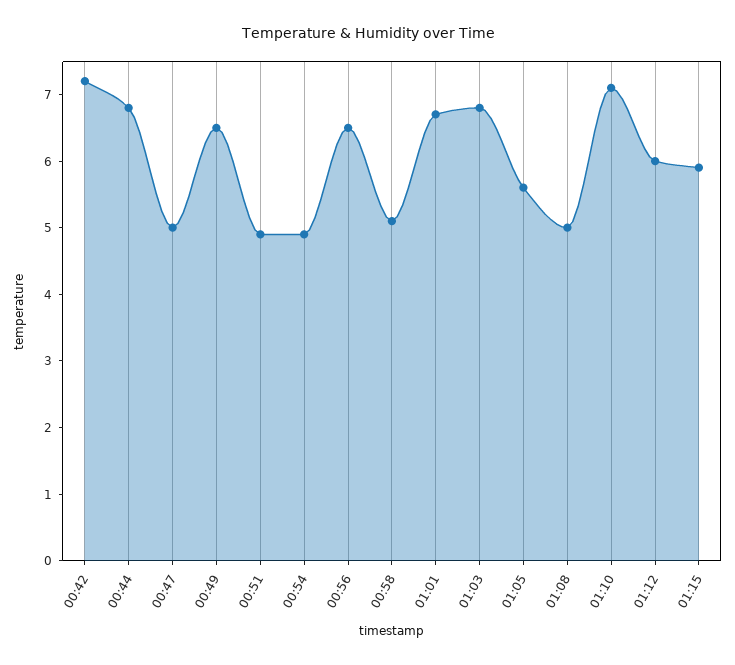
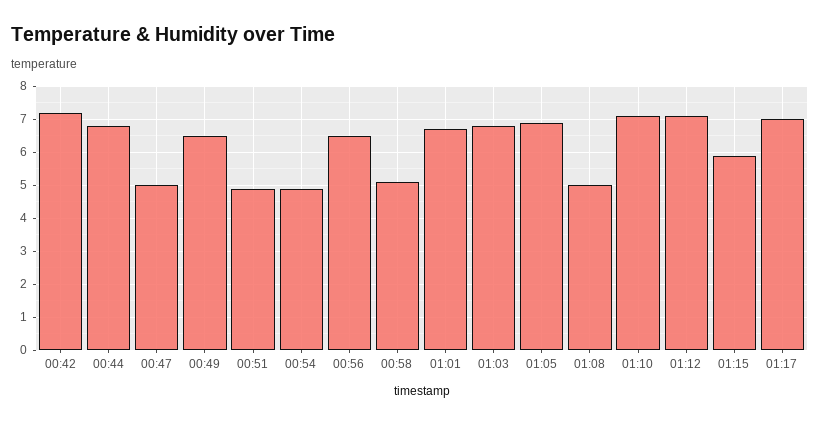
01:05: 5.5 -> 7
01:12: 6 -> 7
01:17: none -> 7

